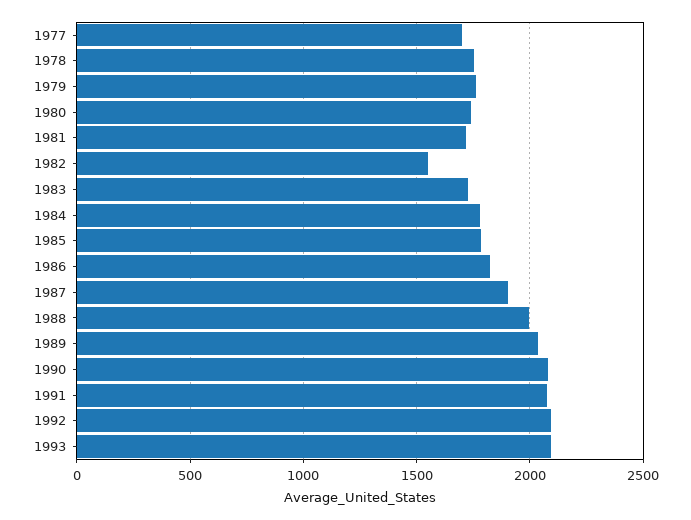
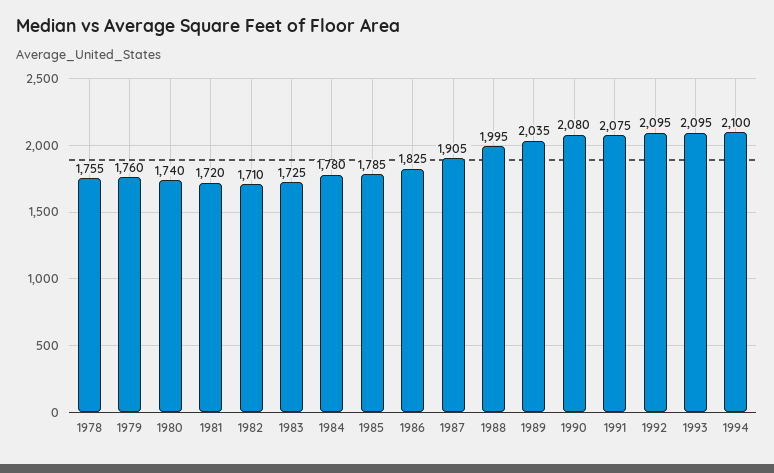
1977: 1700 -> none
1982: 1550 -> 1710
1994: none -> 2100

